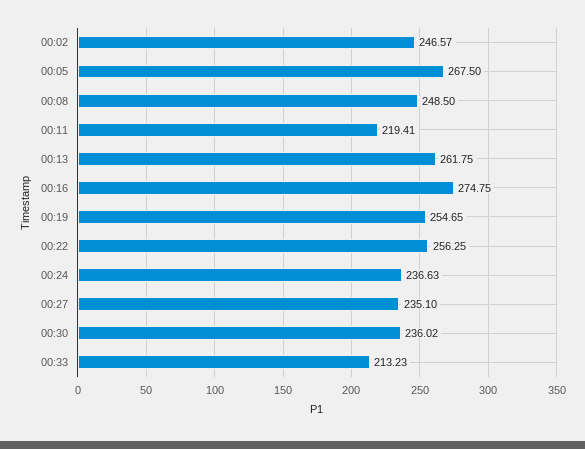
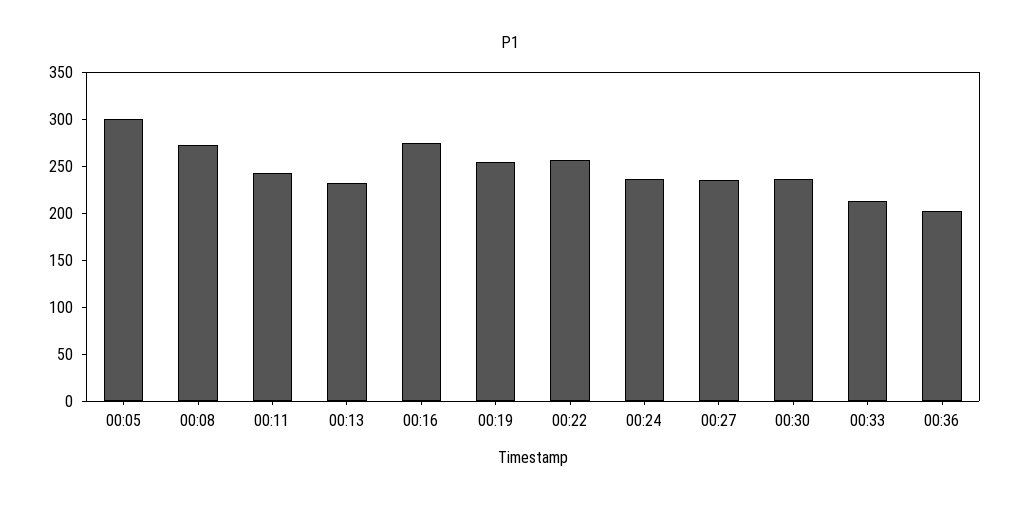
00:02: 246.57 -> none
00:05: 267.5 -> 300
00:08: 248.5 -> 270
00:11: 219.41 -> 240
00:13: 261.75 -> 230
00:36: none -> 200

